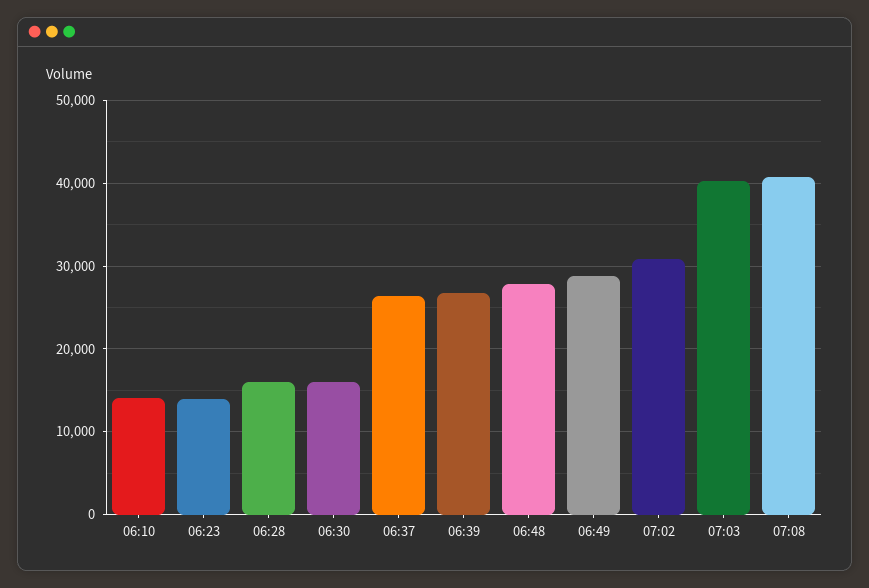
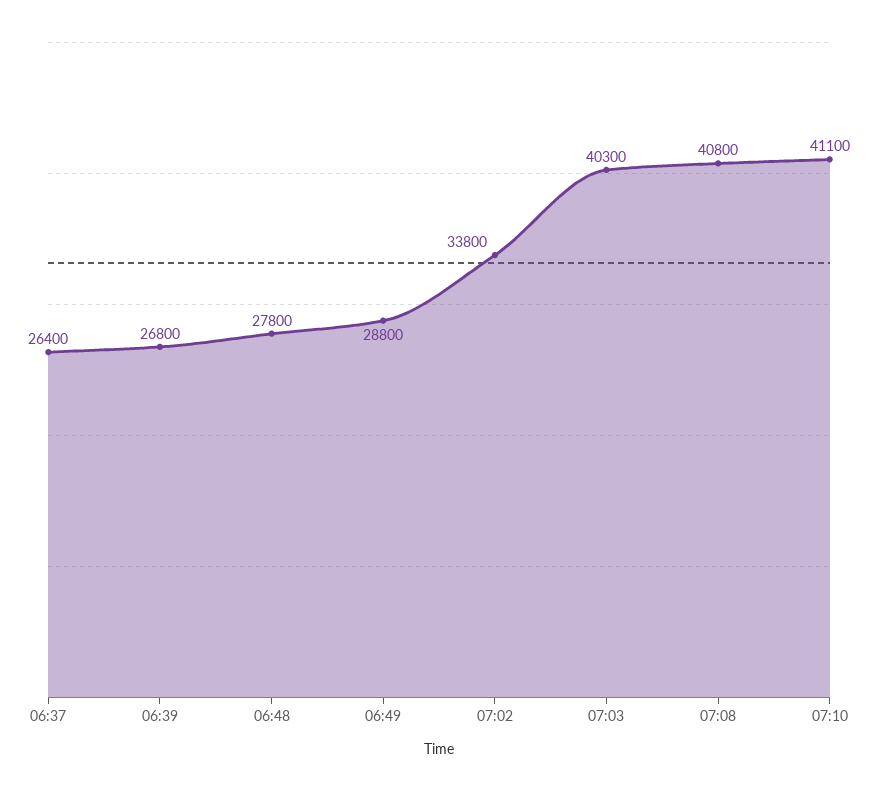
06:10: 14000 -> none
06:23: 14000 -> none
06:28: 16000 -> none
06:30: 16000 -> none
07:02: 31000 -> 33800
07:10: none -> 41100

